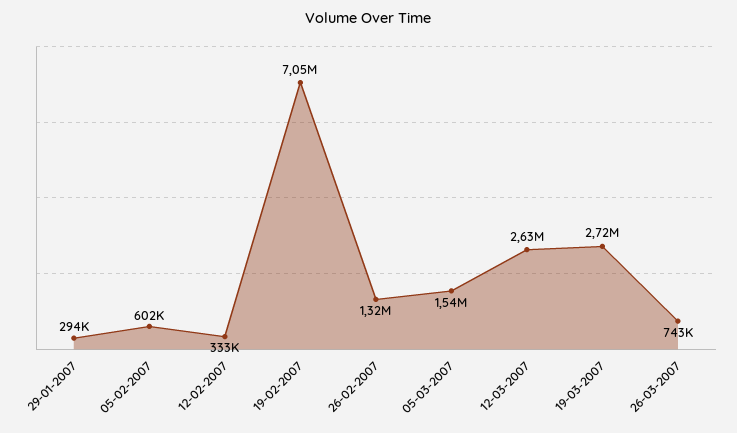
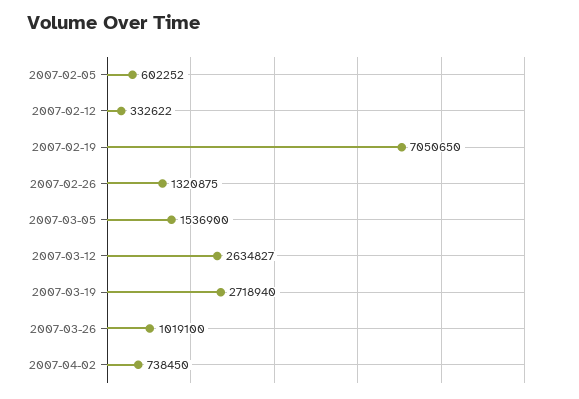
29-01-2007: 294000 -> none
26-03-2007: 743000 -> 1019100
2007-04-02: none -> 738450

